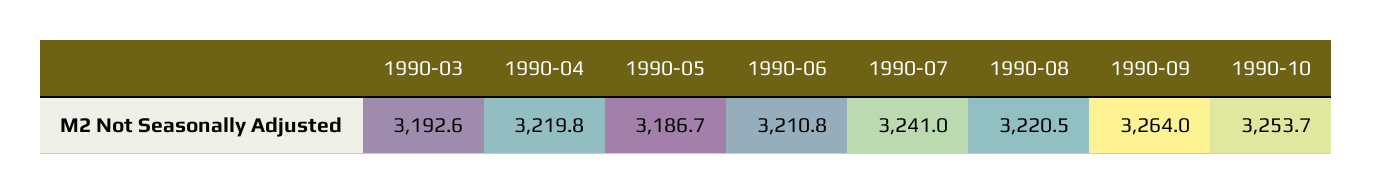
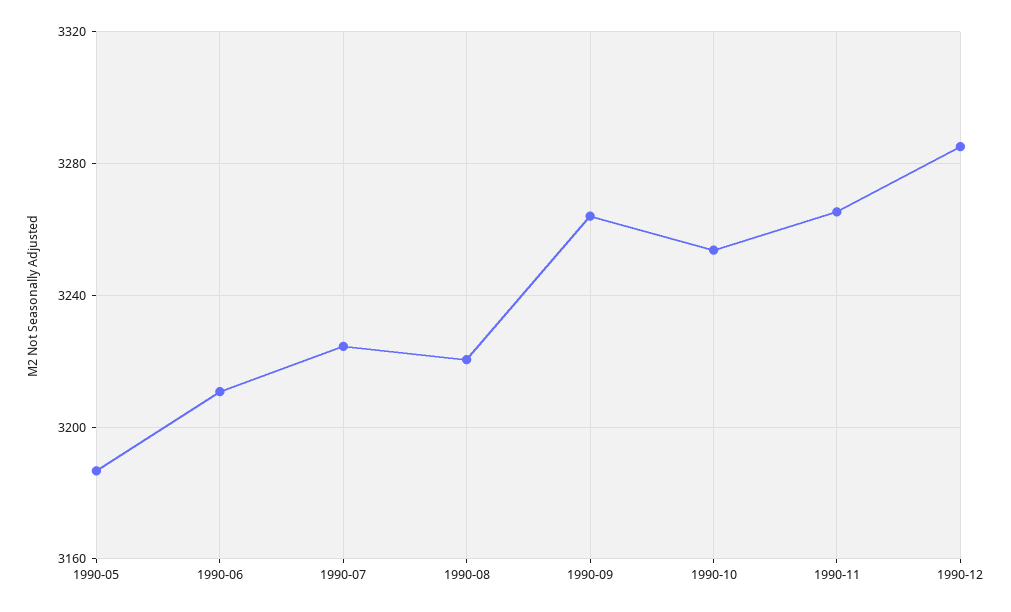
1990-03: 3192.6 -> none
1990-04: 3219.8 -> none
1990-07: 3241 -> 3225
1990-11: none -> 3265
1990-12: none -> 3285

